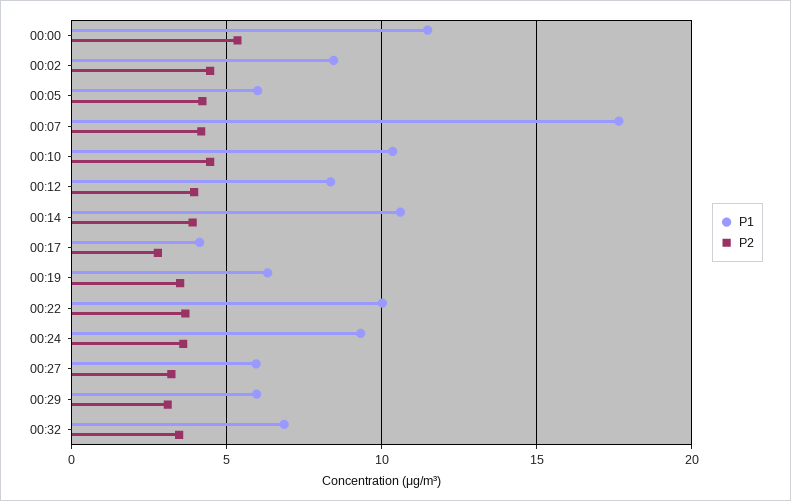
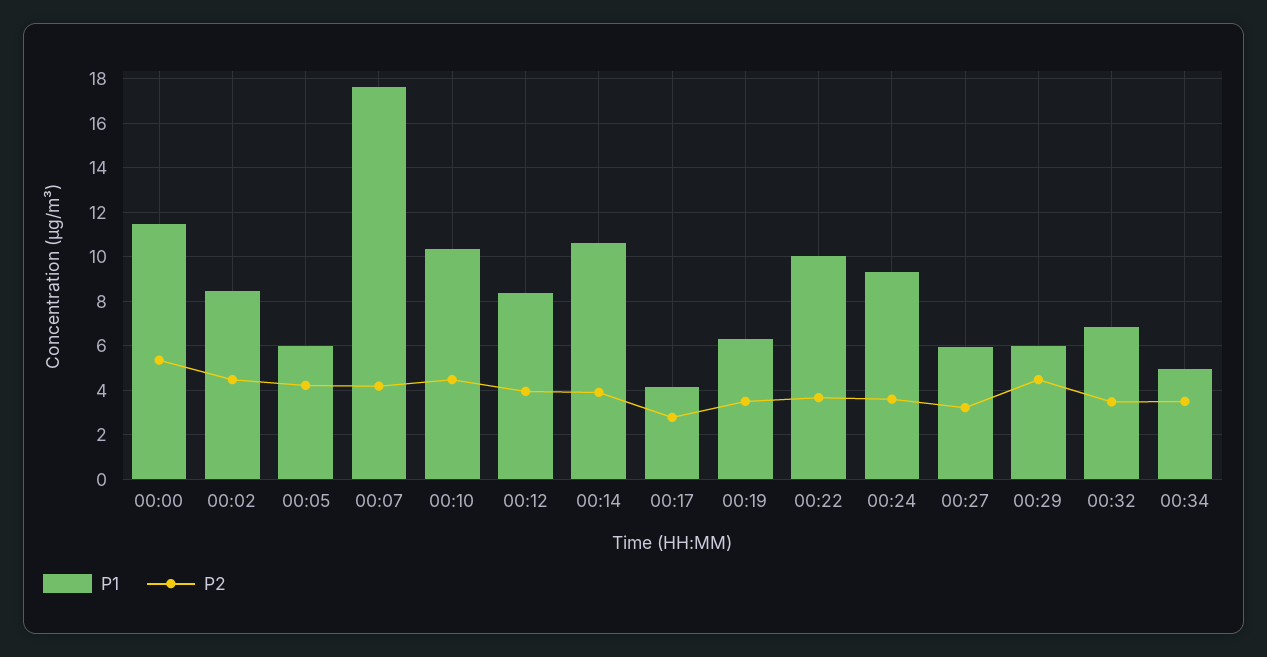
P2, 00:29: 3 -> 4.5
P1, 00:34: none -> 5
P2, 00:34: none -> 3.5

